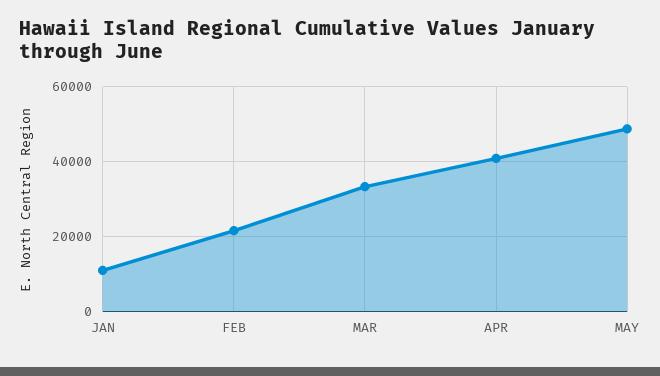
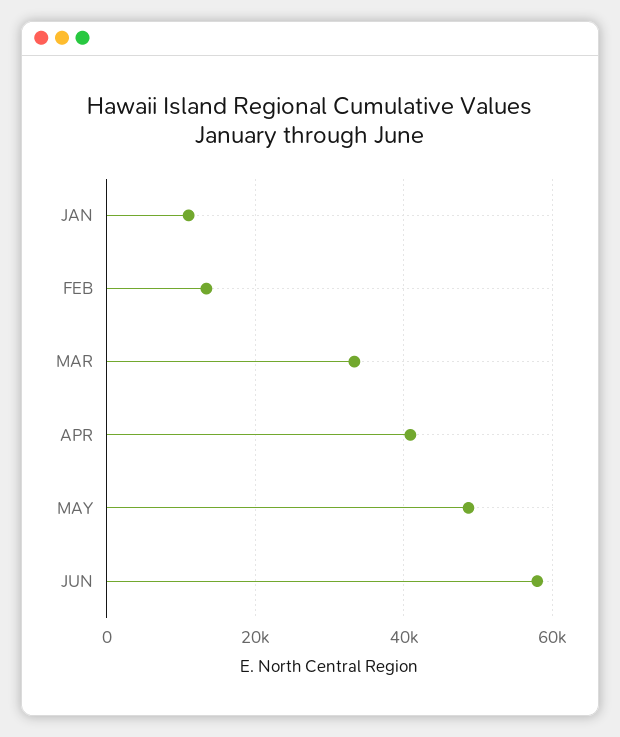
FEB: 22000 -> 14000
JUN: none -> 58000

